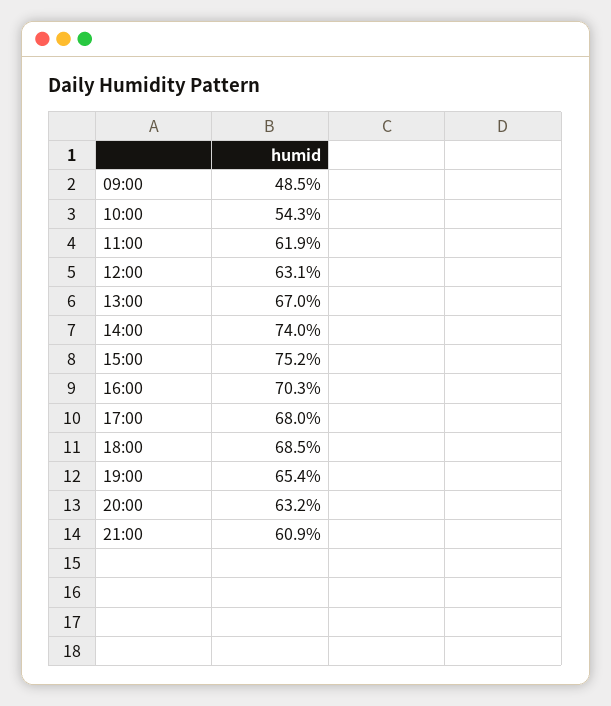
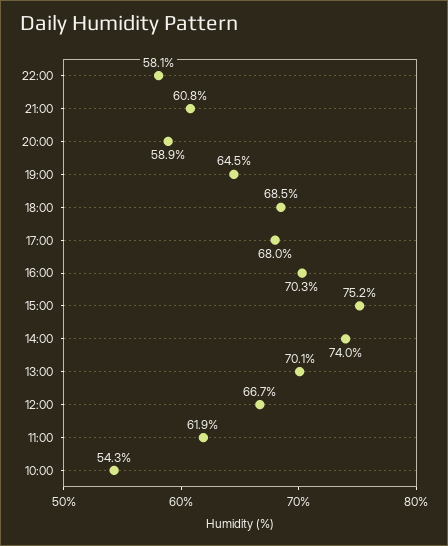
09:00: 48.5 -> none
12:00: 63.1 -> 66.7
13:00: 67 -> 70.1
19:00: 65.4 -> 64.5
20:00: 63.2 -> 58.9
21:00: 60.9 -> 60.8
22:00: none -> 58.1

